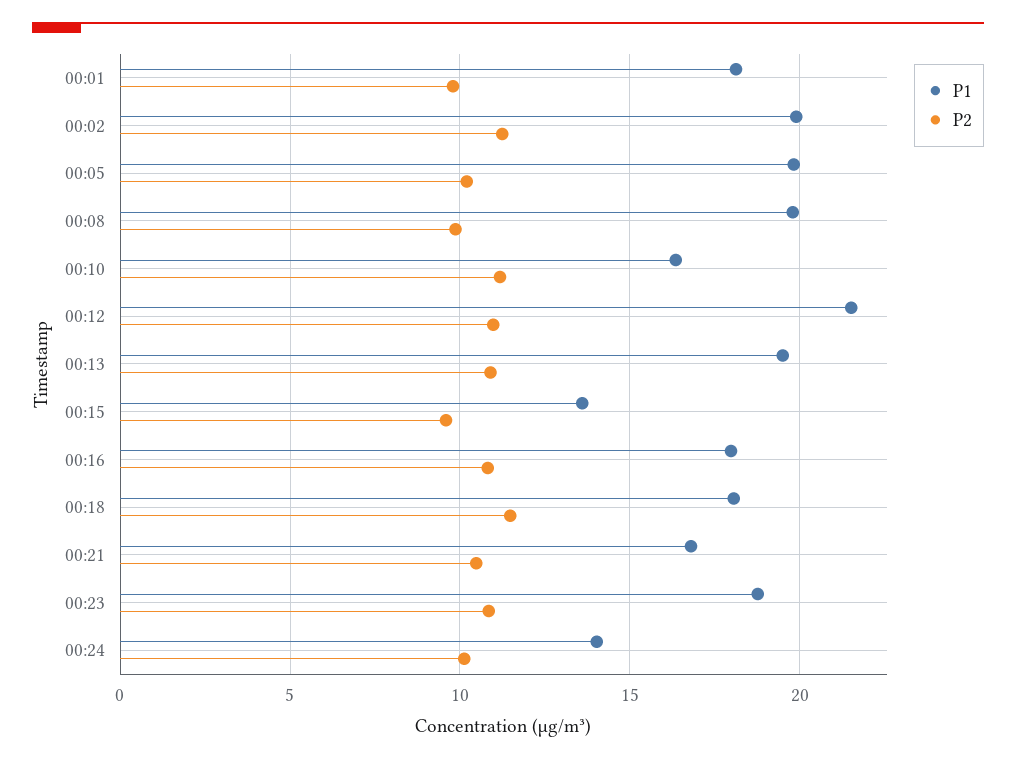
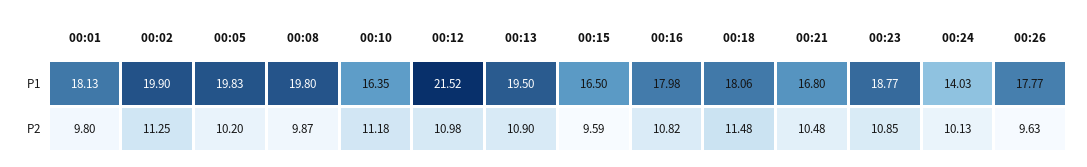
P1, 00:15: 13.5 -> 16.5
P1, 00:26: none -> 17.77
P2, 00:26: none -> 9.63

